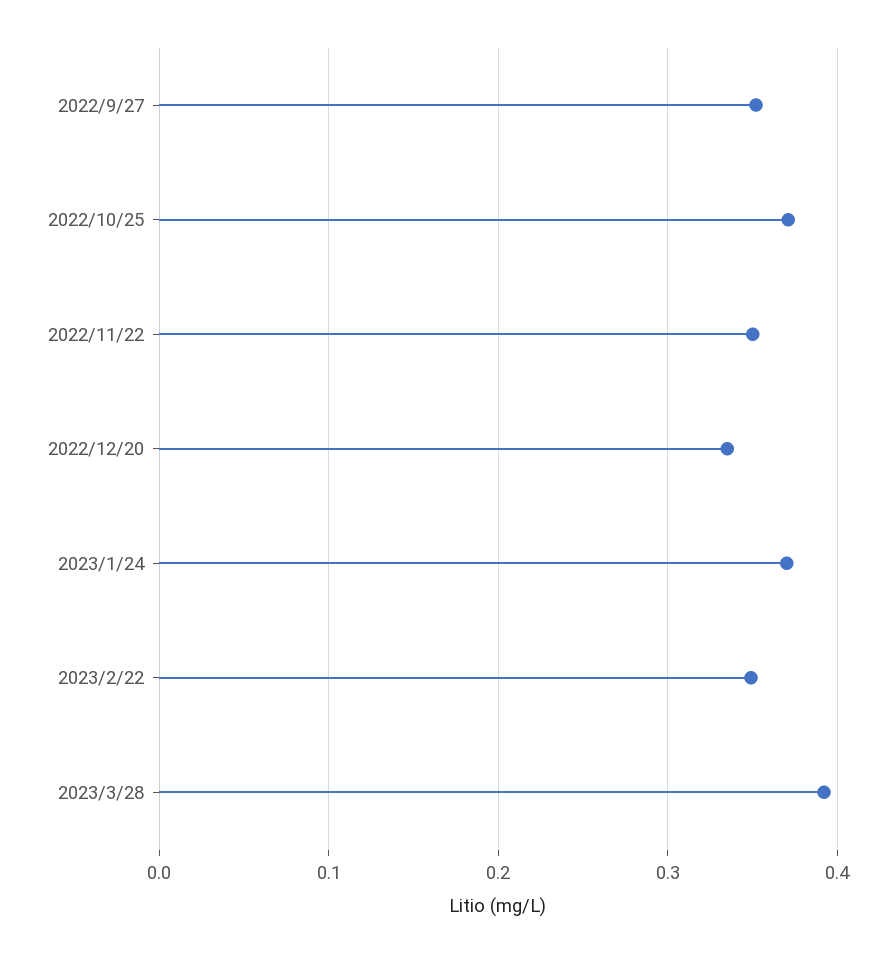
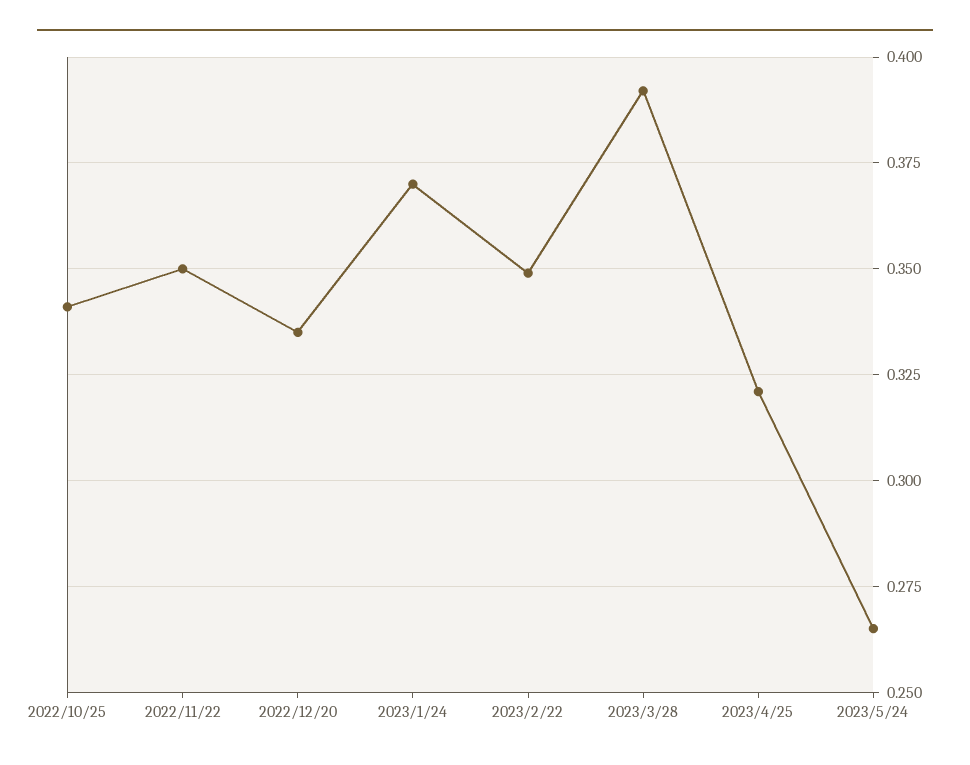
2022/9/27: 0.35 -> none
2022/10/25: 0.37 -> 0.34
2023/4/25: none -> 0.32
2023/5/24: none -> 0.265

